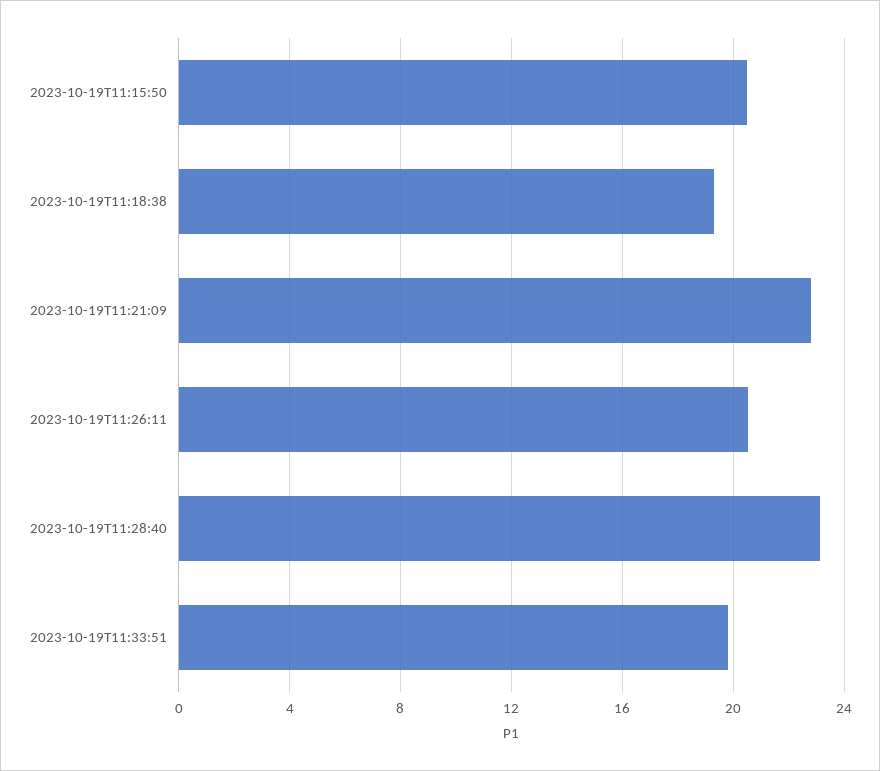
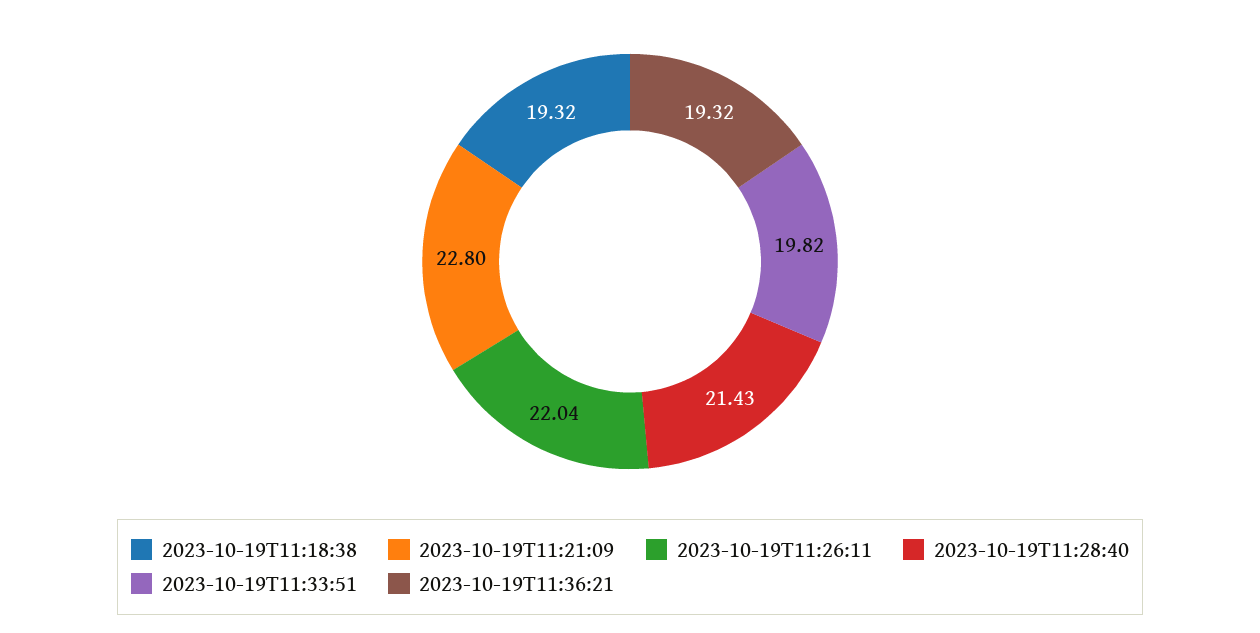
2023-10-19T11:15:50: 20.5 -> none
2023-10-19T11:26:11: 20.5 -> 22.04
2023-10-19T11:28:40: 23 -> 21.43
2023-10-19T11:36:21: none -> 19.32

